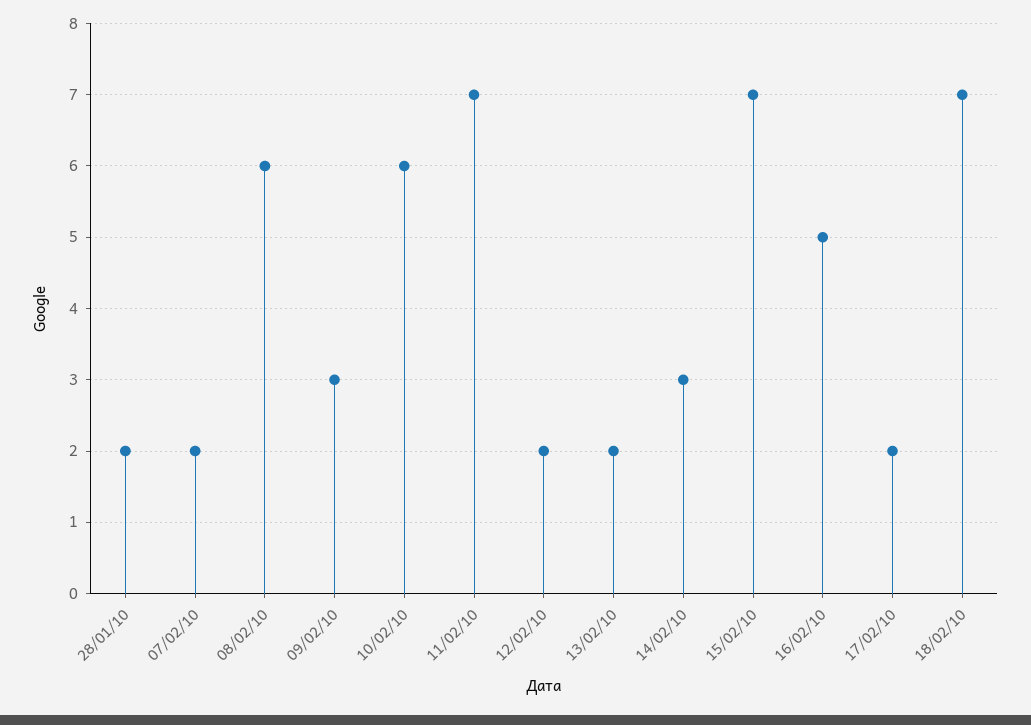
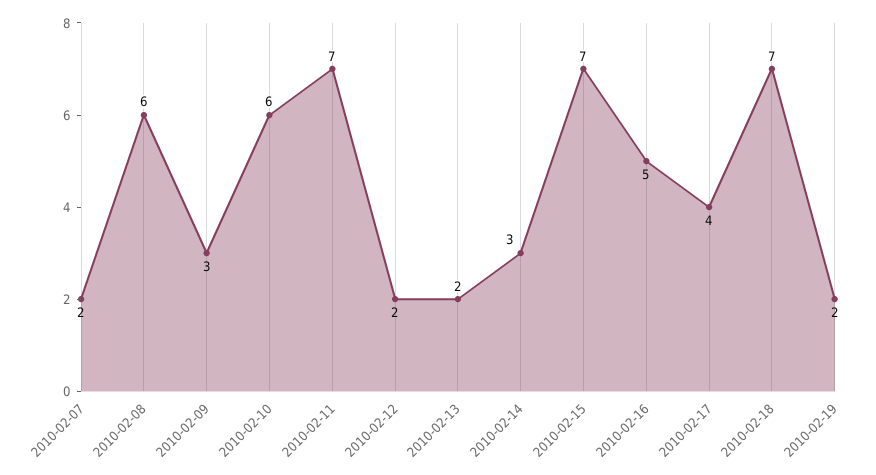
28/01/10: 2 -> none
17/02/10: 2 -> 4
2010-02-19: none -> 2

